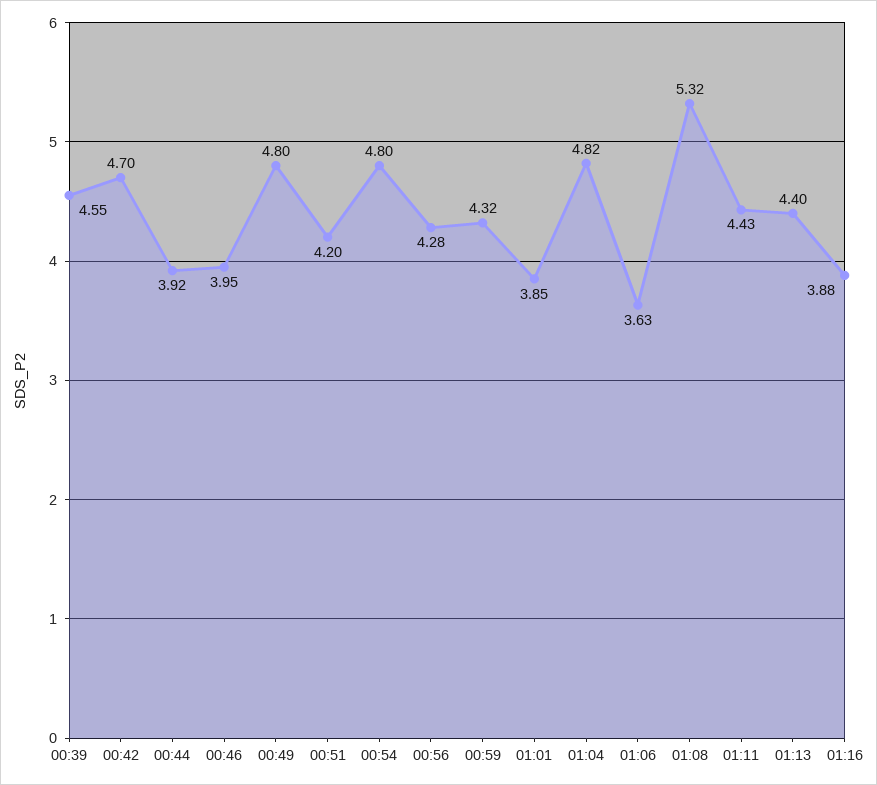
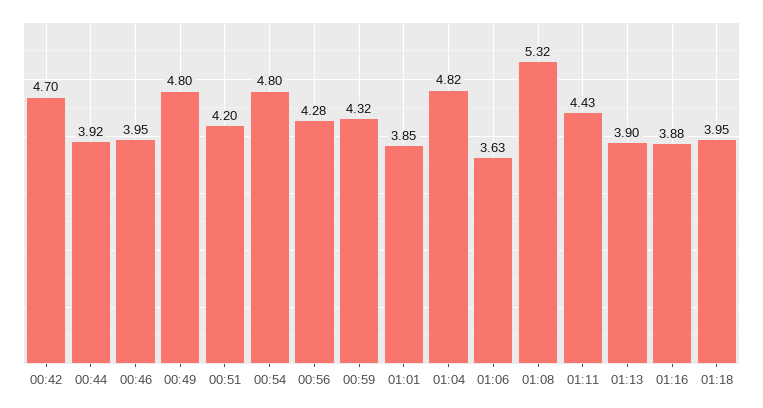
00:39: 4.55 -> none
01:13: 4.4 -> 3.9
01:18: none -> 3.95

